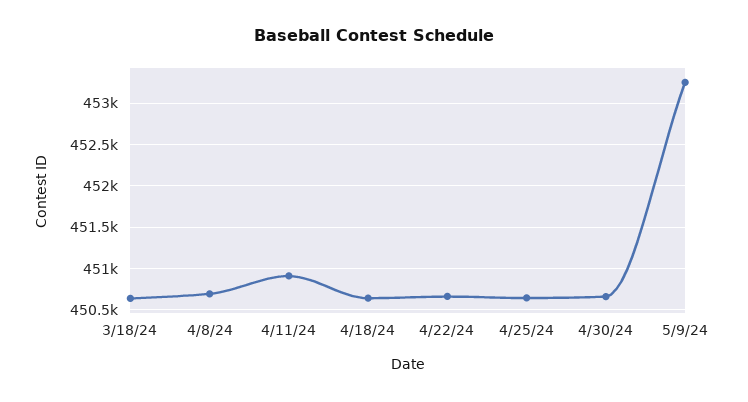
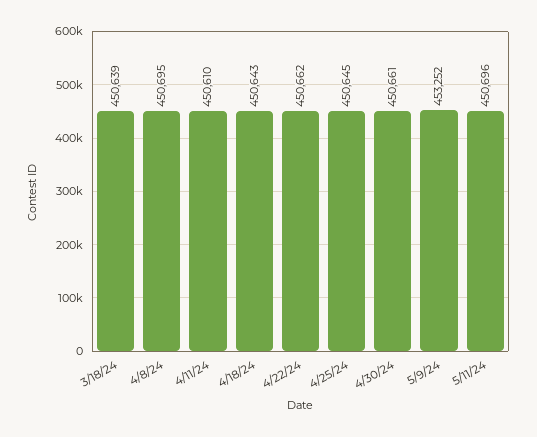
4/11/24: 450900 -> 450610
5/11/24: none -> 450696

